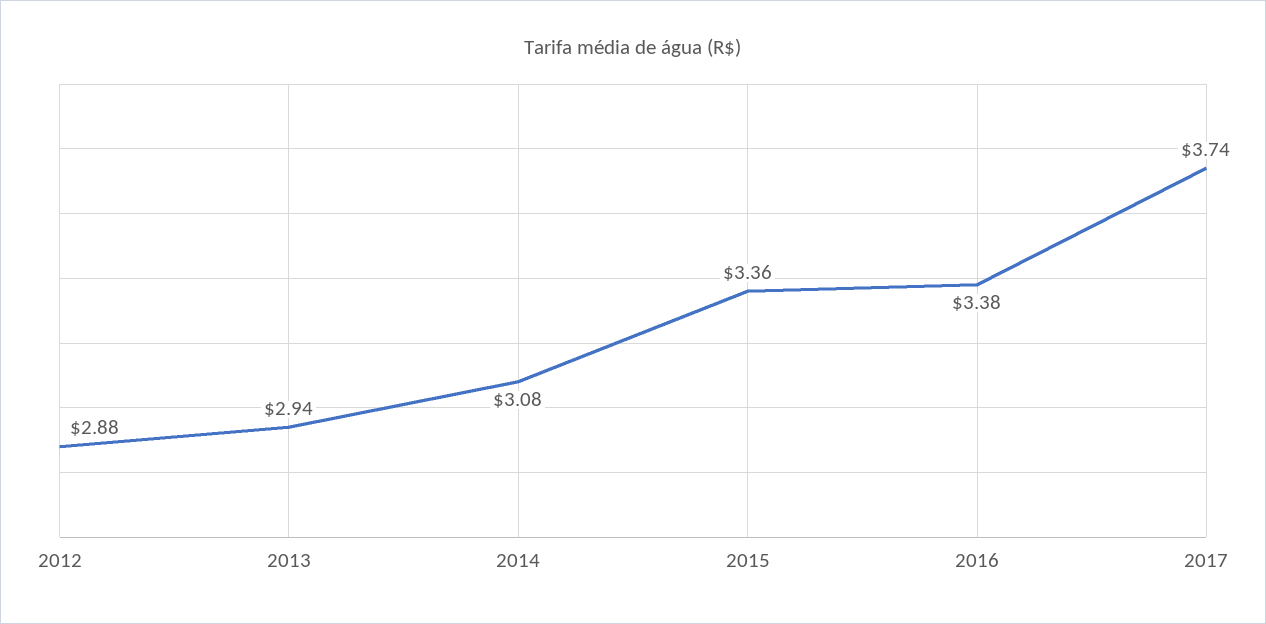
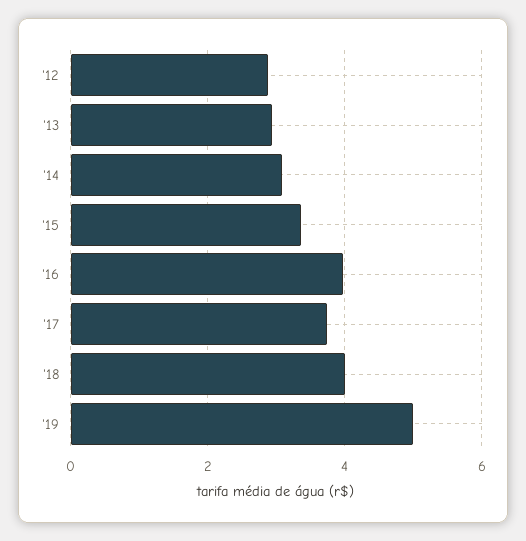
2016: 3.38 -> 4
'18: none -> 4
'19: none -> 5

